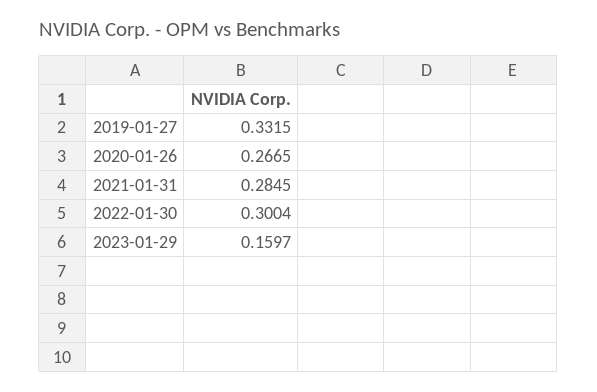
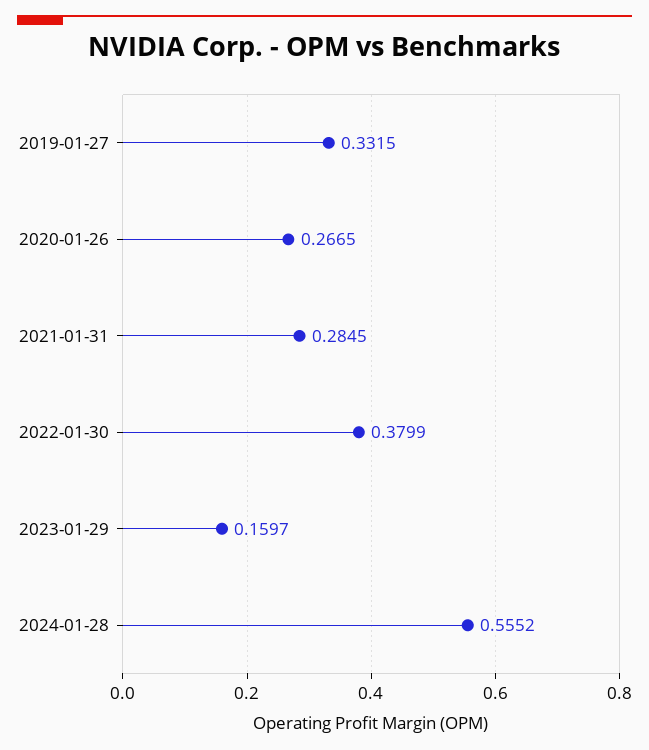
2022-01-30: 0.3004 -> 0.3799
2024-01-28: none -> 0.5552

